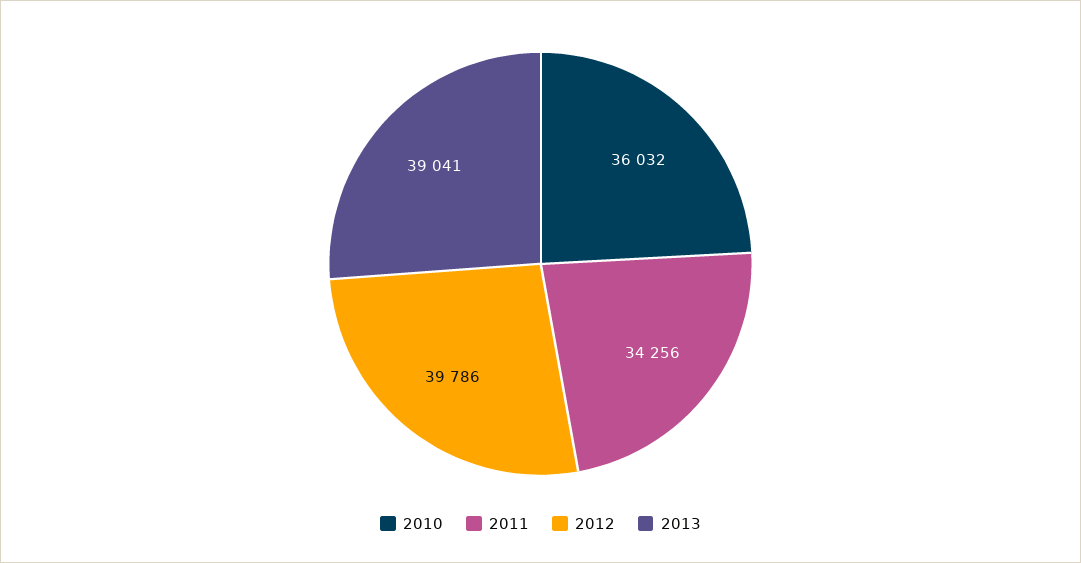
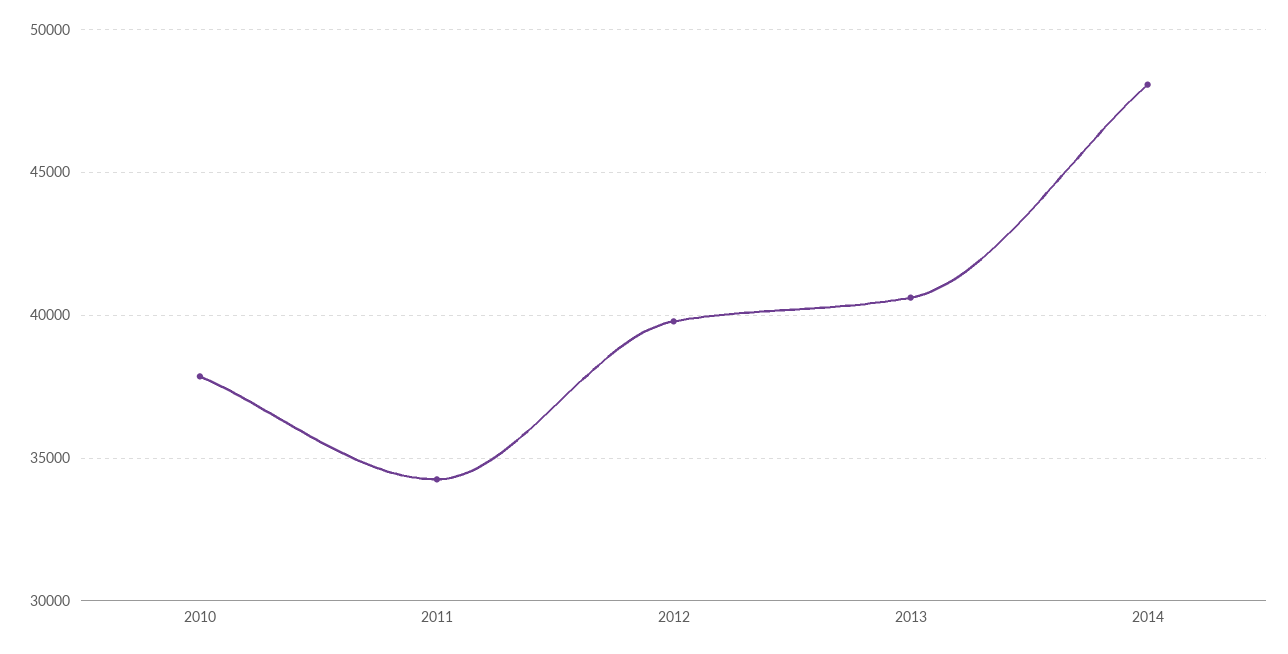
2010: 36032 -> 38000
2013: 39041 -> 40500
2014: none -> 48000

